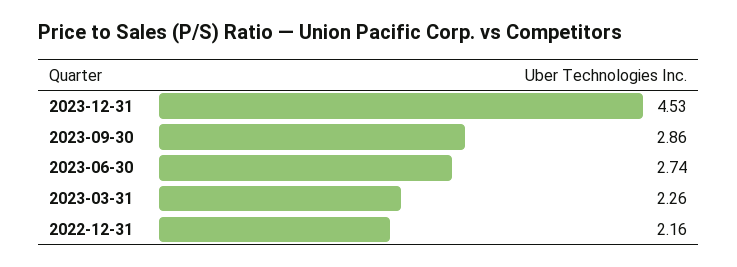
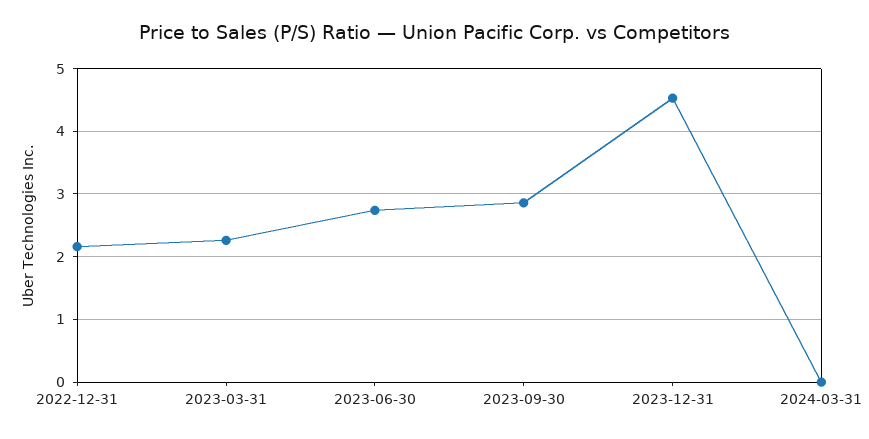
2024-03-31: none -> 0

